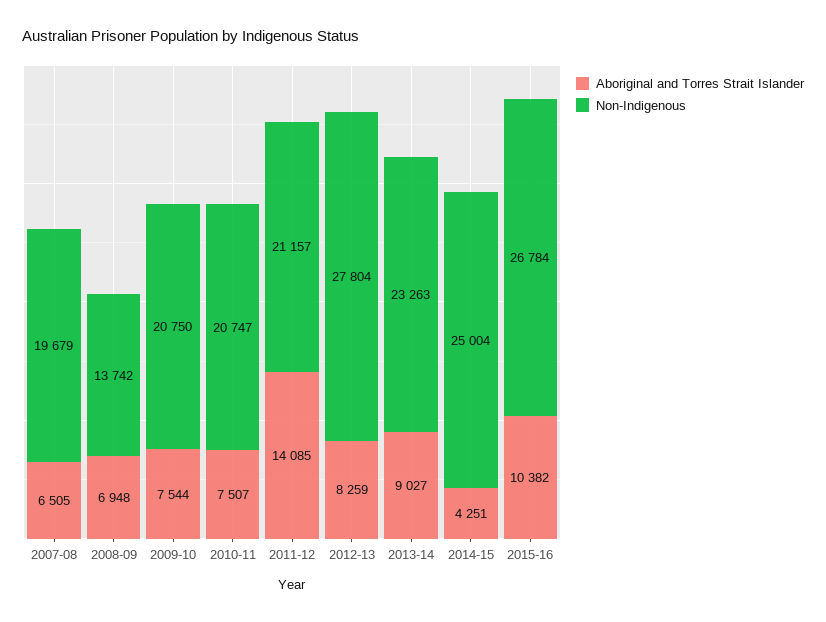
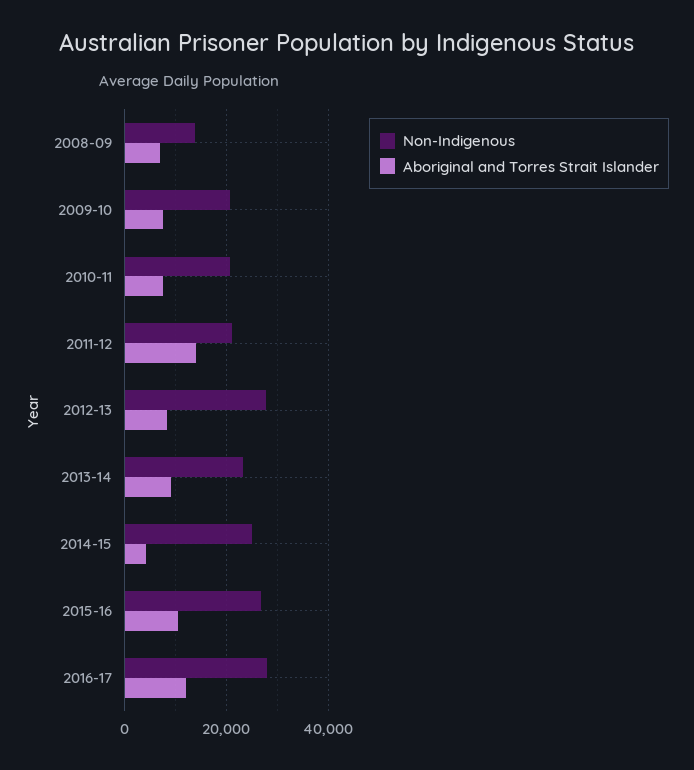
Aboriginal and Torres Strait Islander, 2007-08: 6505 -> none
Non-Indigenous, 2007-08: 19679 -> none
Non-Indigenous, 2016-17: none -> 28000
Aboriginal and Torres Strait Islander, 2016-17: none -> 12000

